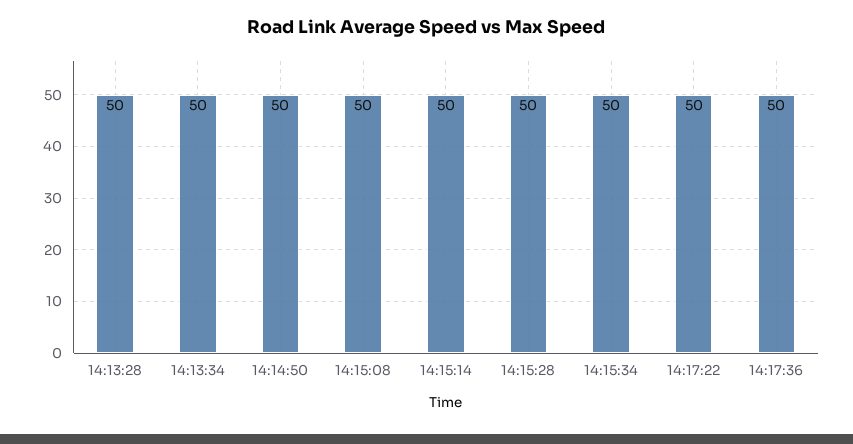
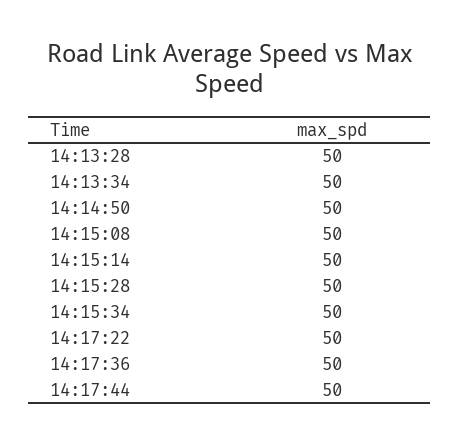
14:17:44: none -> 50

